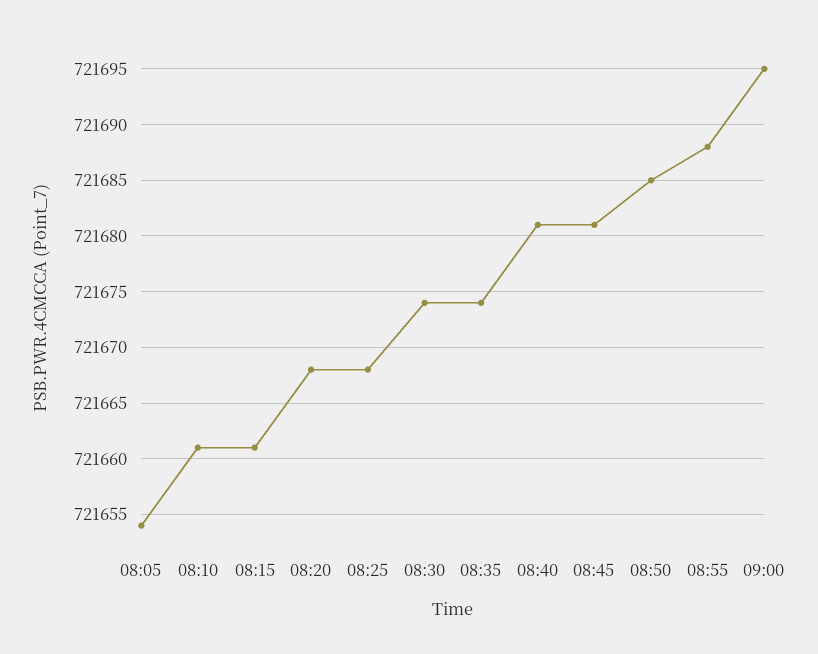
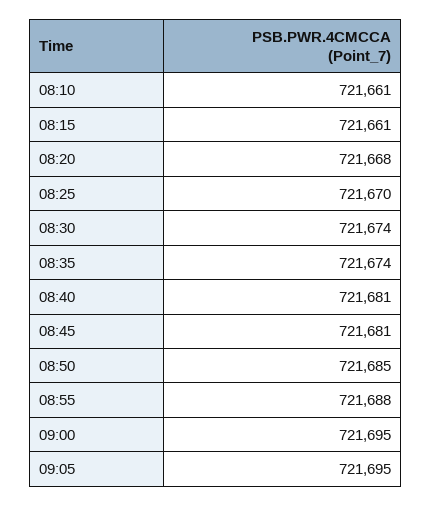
08:05: 721654 -> none
08:25: 721668 -> 721670
09:05: none -> 721695

